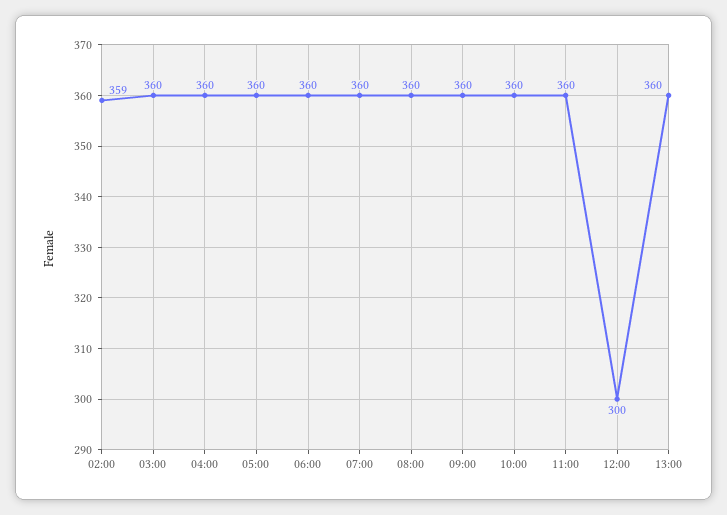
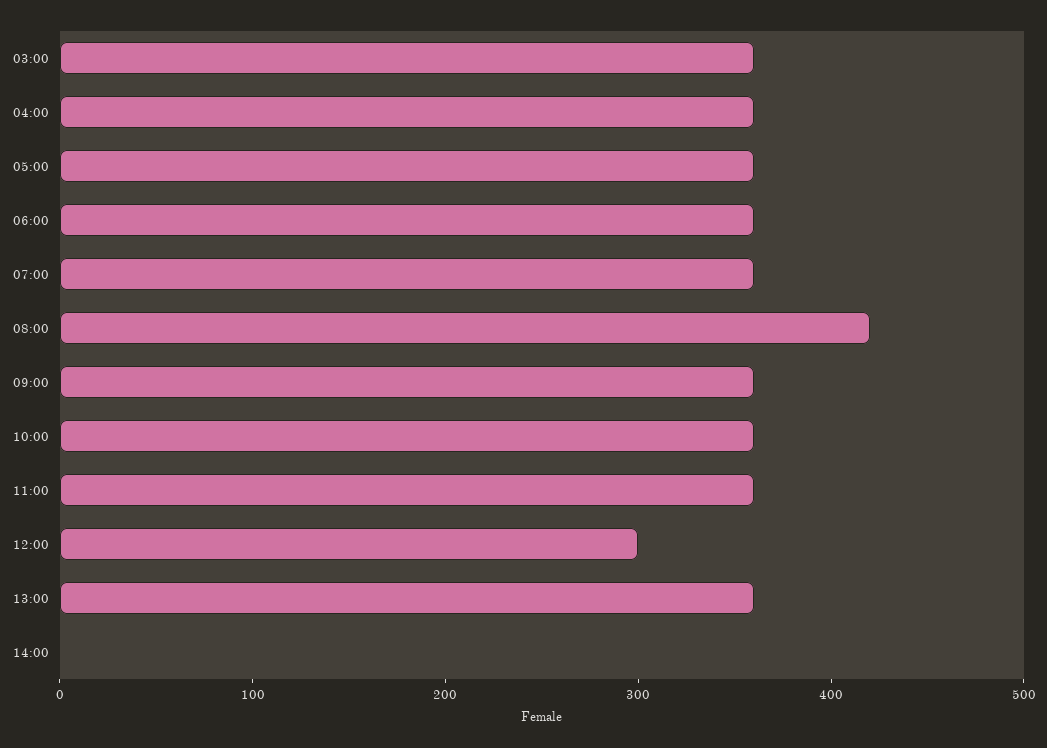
02:00: 359 -> none
08:00: 360 -> 420
14:00: none -> 0

